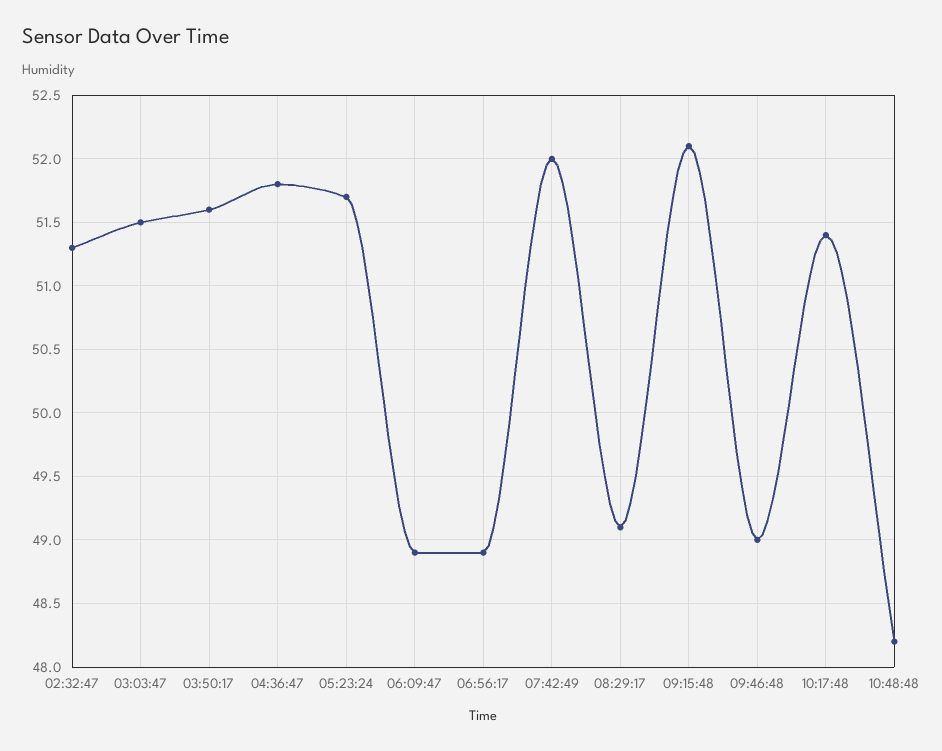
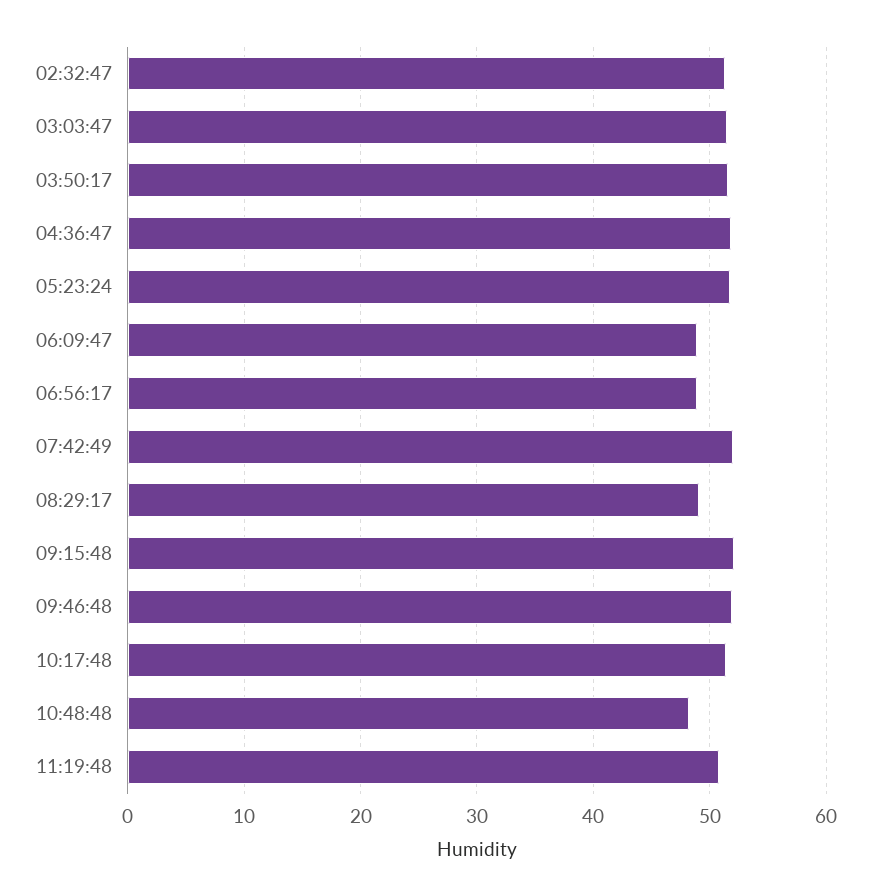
09:46:48: 49 -> 52
11:19:48: none -> 51

